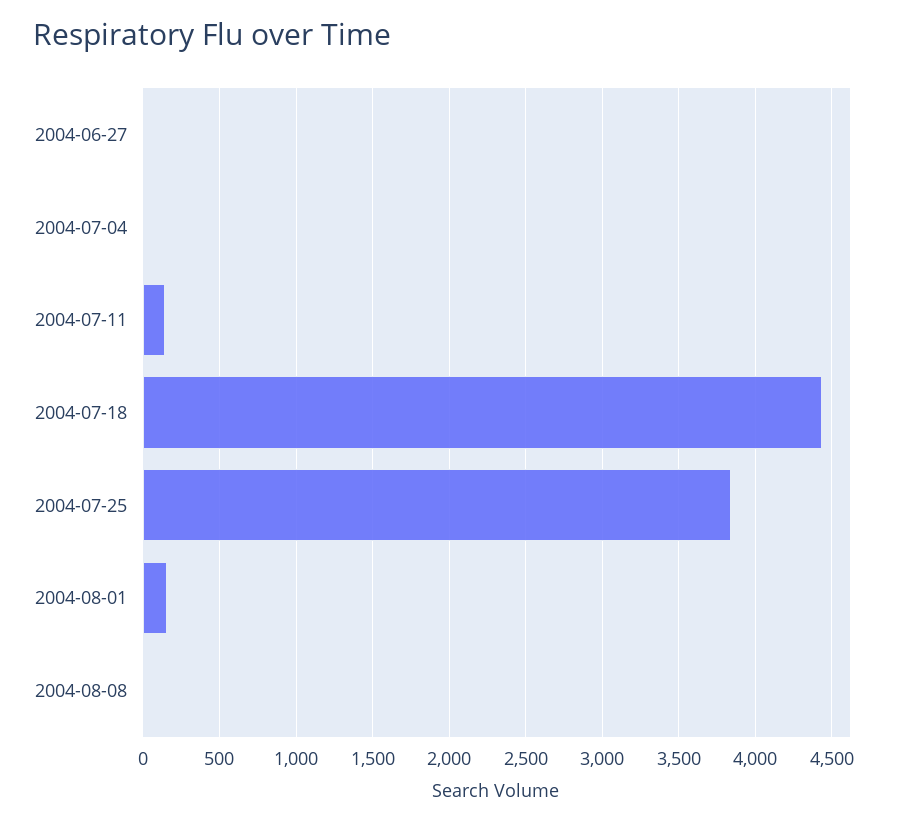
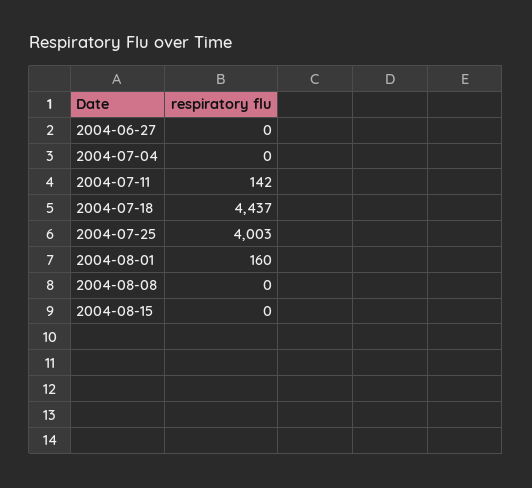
2004-07-25: 3850 -> 4003
2004-08-15: none -> 0

